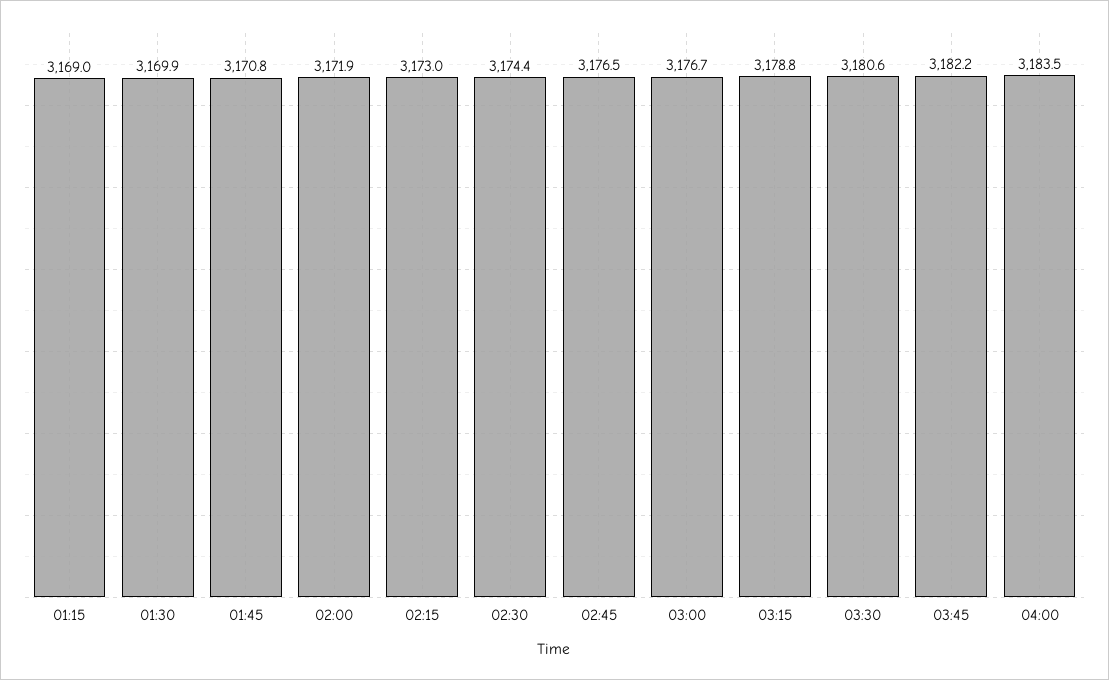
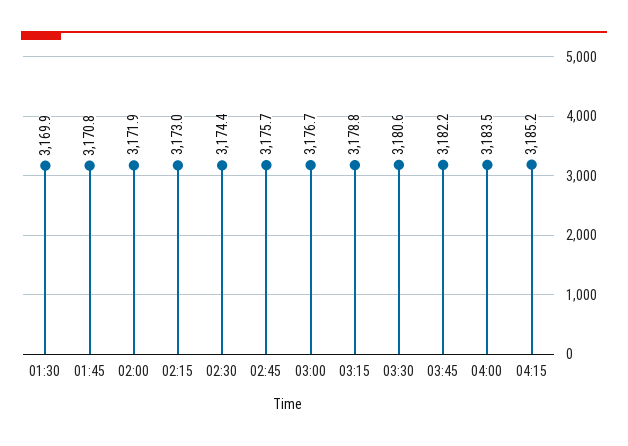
01:15: 3169 -> none
02:45: 3176.5 -> 3175.7
04:15: none -> 3185.2

